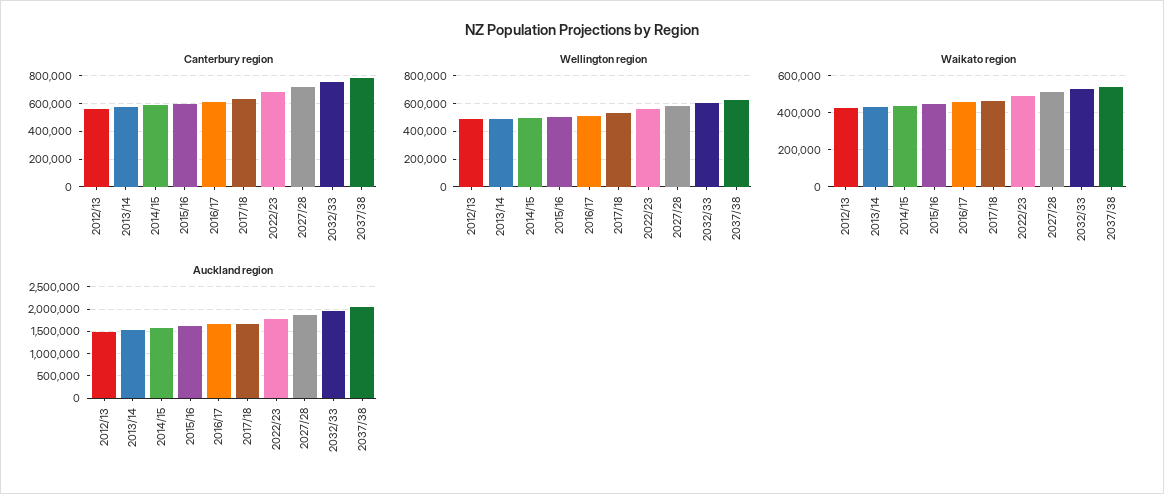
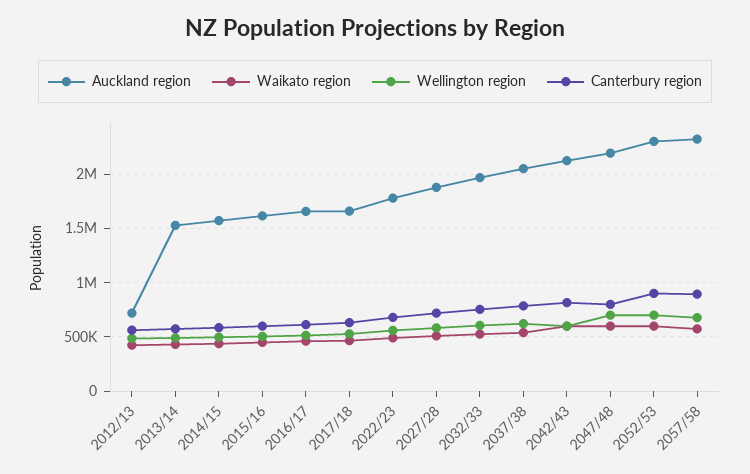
Auckland region, 2012/13: 1500000 -> 700000
Auckland region, 2042/43: none -> 2100000
Waikato region, 2042/43: none -> 600000
Wellington region, 2042/43: none -> 600000
Canterbury region, 2042/43: none -> 800000
Auckland region, 2047/48: none -> 2200000
Waikato region, 2047/48: none -> 600000
Wellington region, 2047/48: none -> 700000
Canterbury region, 2047/48: none -> 800000
Auckland region, 2052/53: none -> 2300000
Waikato region, 2052/53: none -> 600000
Wellington region, 2052/53: none -> 700000
Canterbury region, 2052/53: none -> 900000
Auckland region, 2057/58: none -> 2300000
Waikato region, 2057/58: none -> 600000
Wellington region, 2057/58: none -> 700000
Canterbury region, 2057/58: none -> 900000

